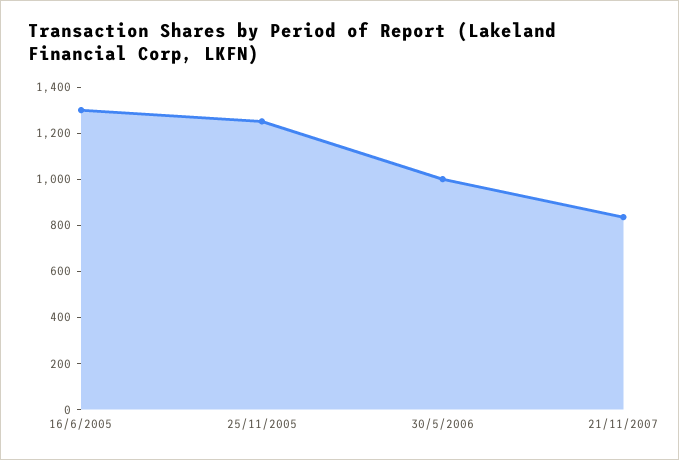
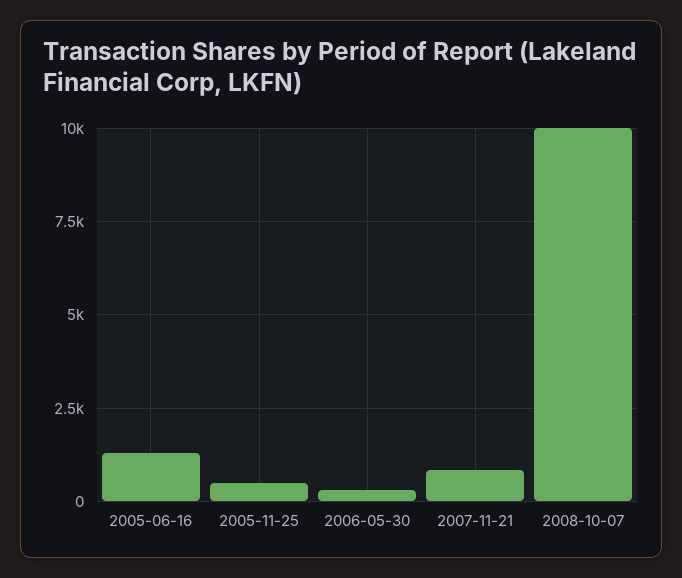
25/11/2005: 1250 -> 500
30/5/2006: 1000 -> 250
2008-10-07: none -> 10000

